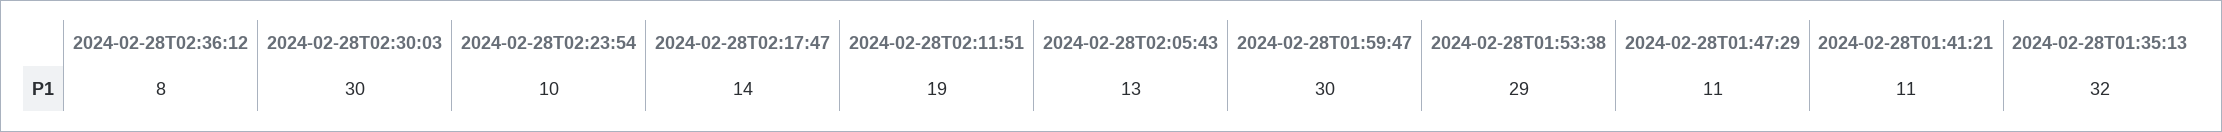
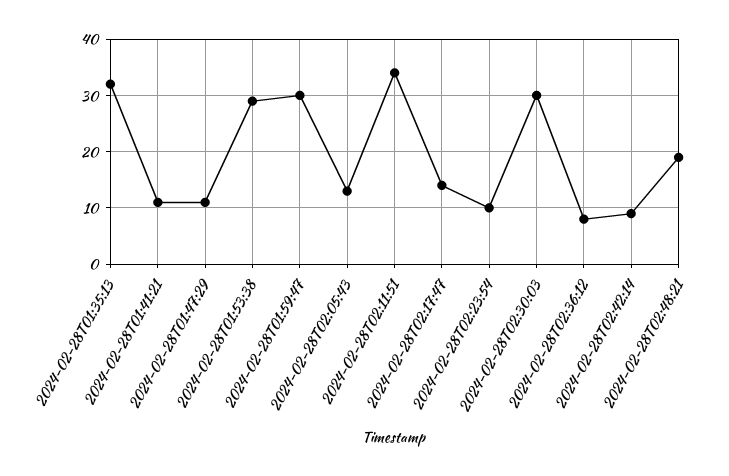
2024-02-28T02:11:51: 19 -> 35
2024-02-28T02:42:14: none -> 10
2024-02-28T02:48:21: none -> 20

